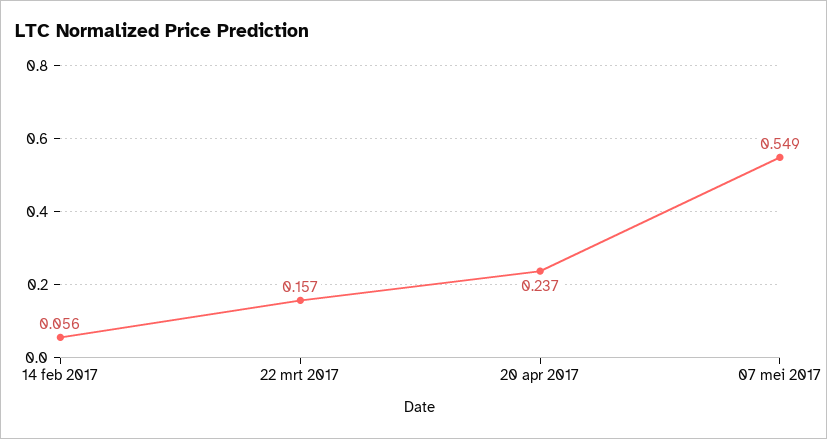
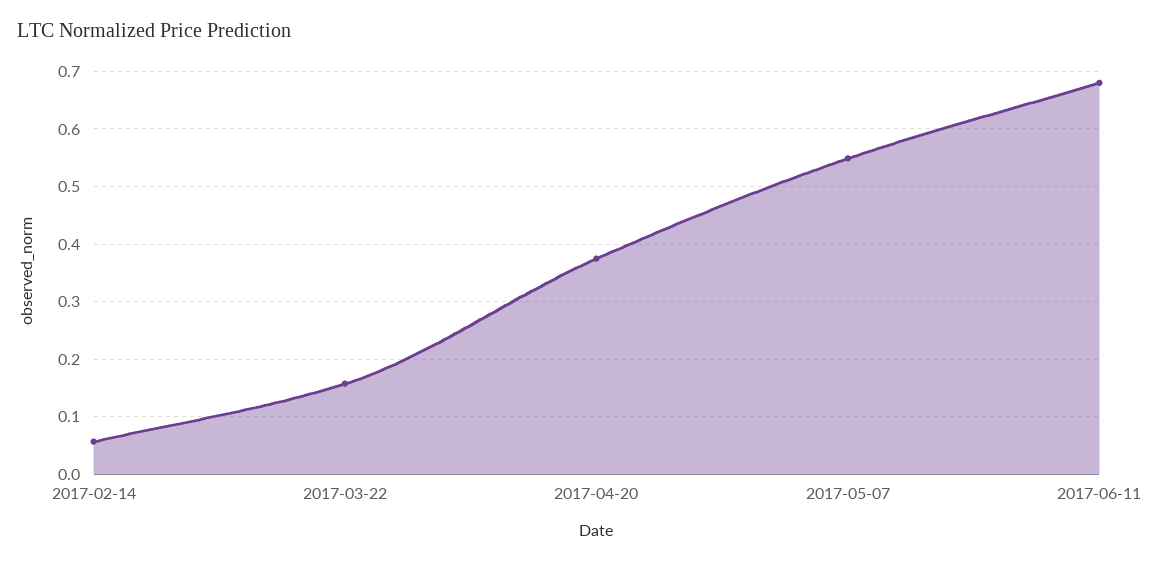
20 apr 2017: 0.237 -> 0.38
2017-06-11: none -> 0.68

